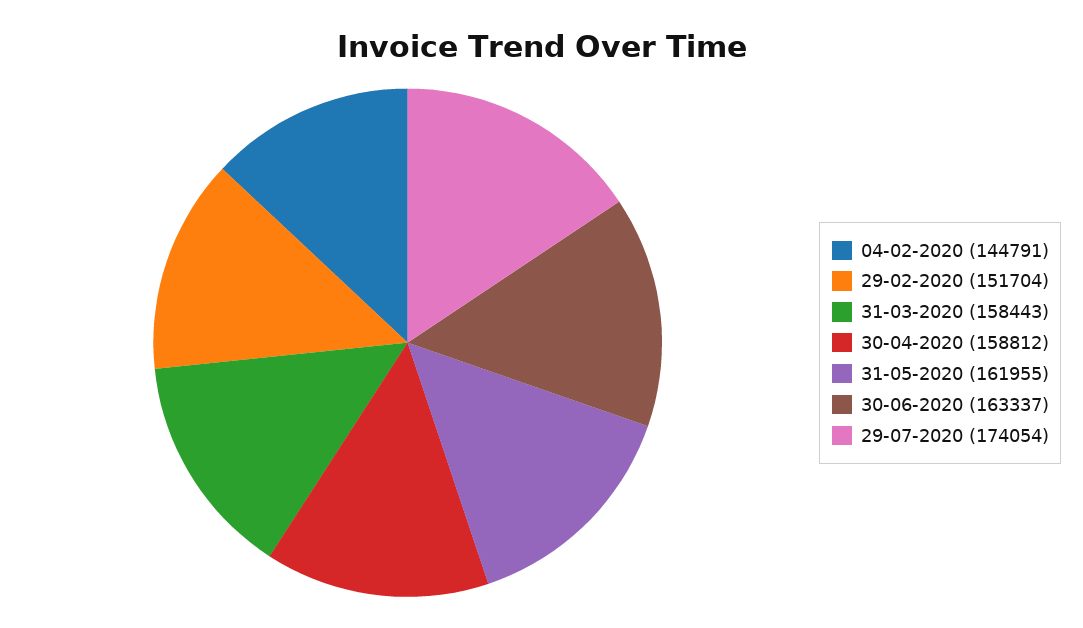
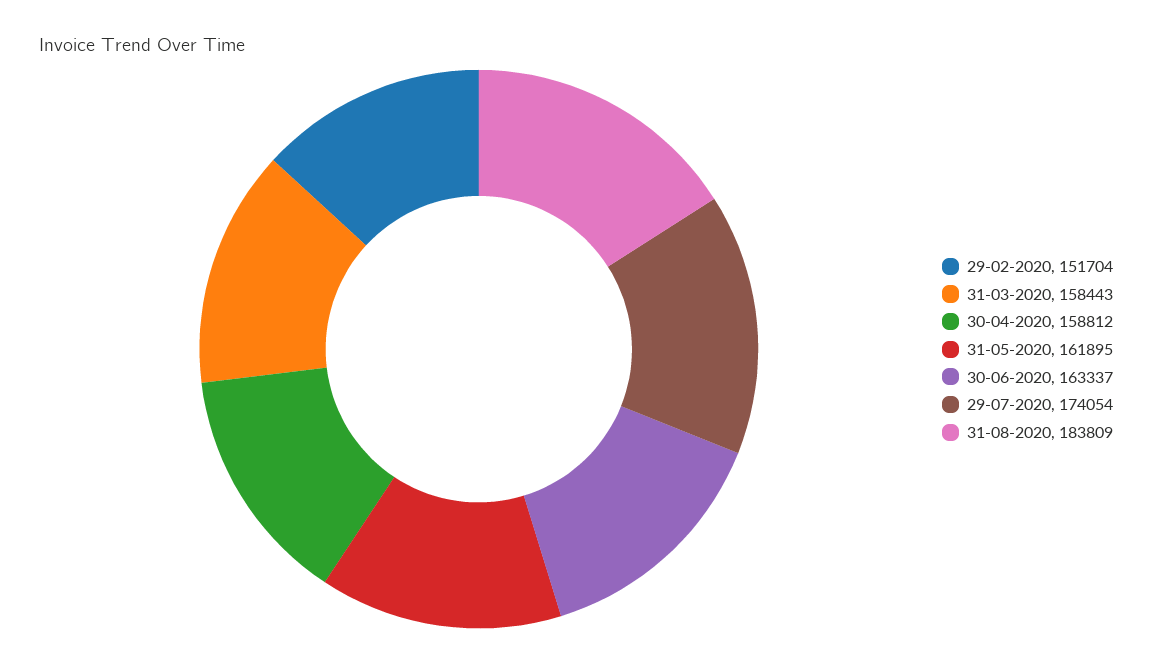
04-02-2020: 144791 -> none
31-05-2020: 161955 -> 161895
31-08-2020: none -> 183809

